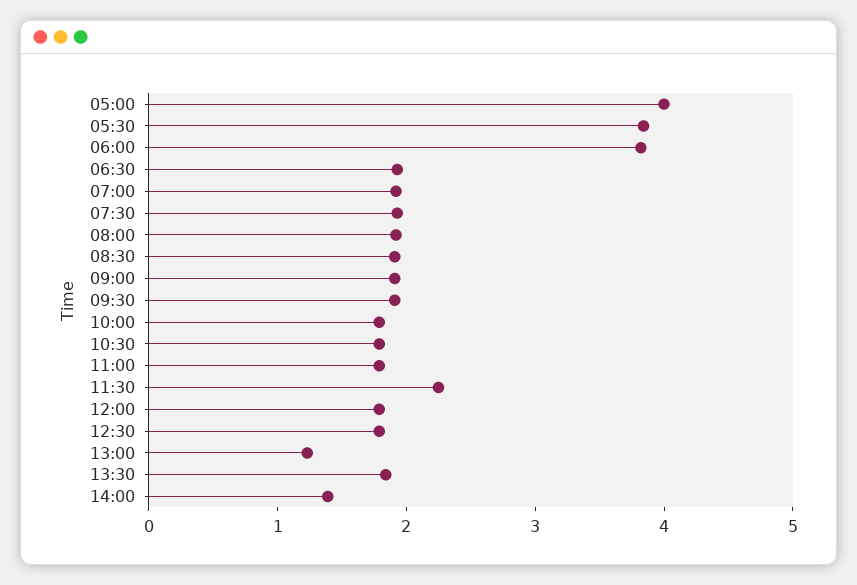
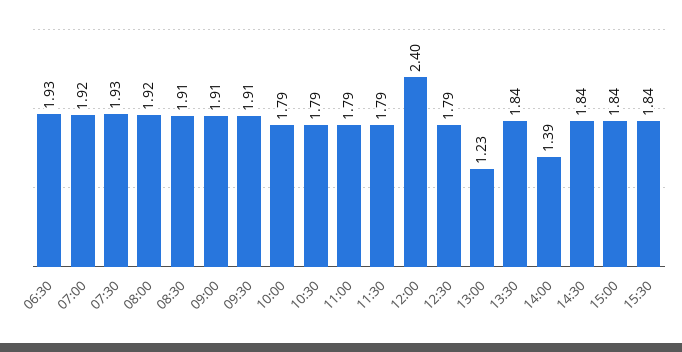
05:00: 4 -> none
05:30: 3.8 -> none
06:00: 3.8 -> none
11:30: 2.2 -> 1.79
12:00: 1.8 -> 2.4
14:30: none -> 1.84
15:00: none -> 1.84
15:30: none -> 1.84

